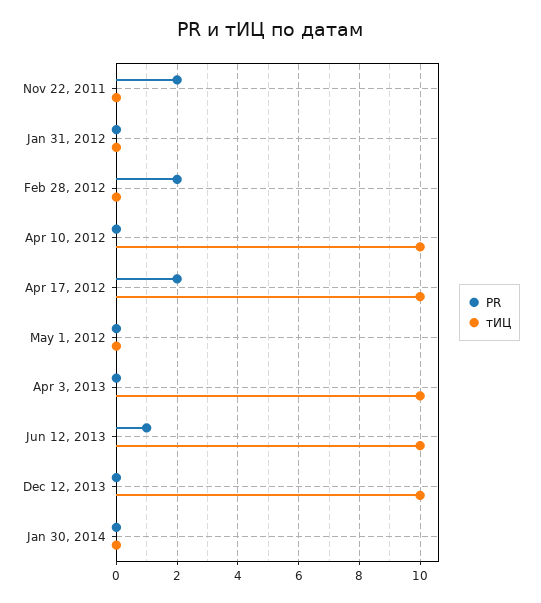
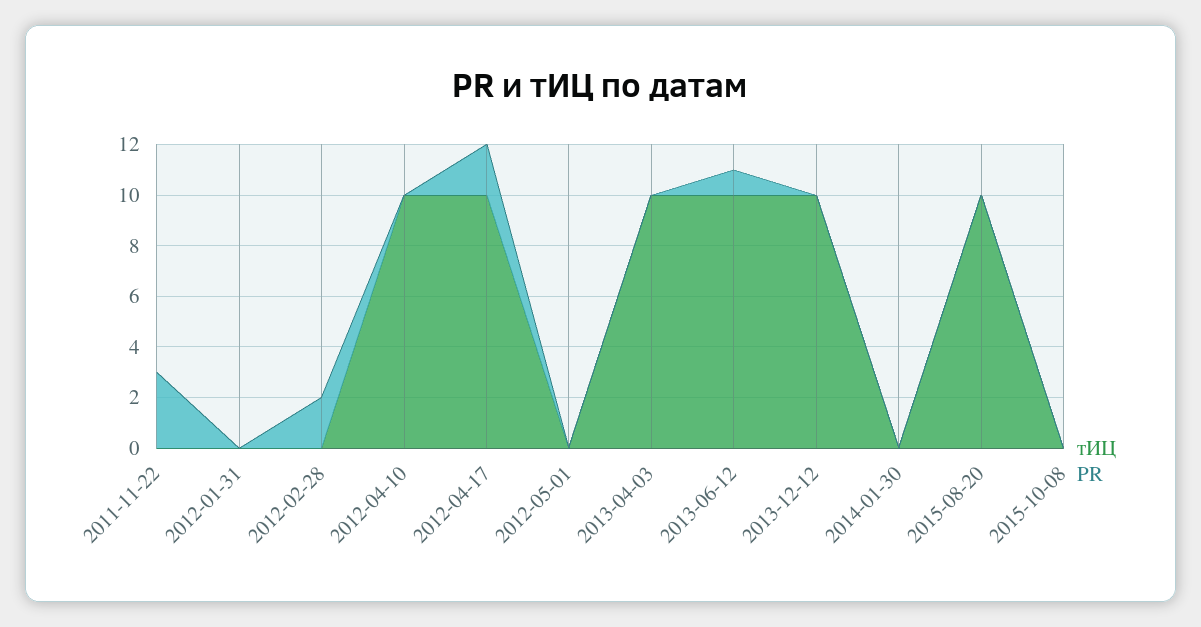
PR, Nov 22, 2011: 2 -> 3
тИЦ, 2015-08-20: none -> 10
PR, 2015-08-20: none -> 0
тИЦ, 2015-10-08: none -> 0
PR, 2015-10-08: none -> 0

